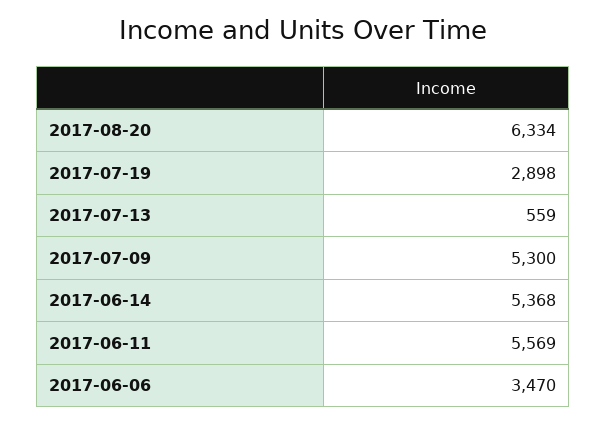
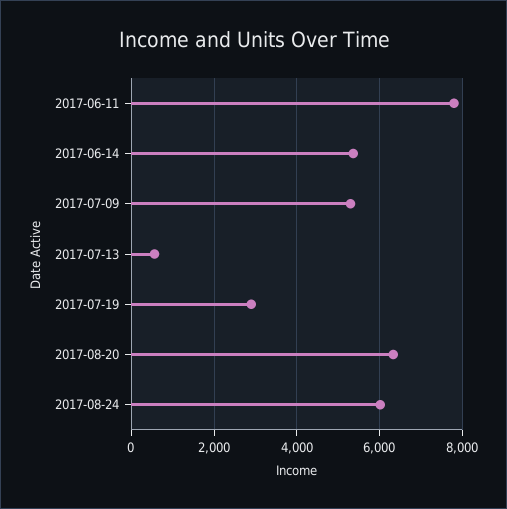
2017-06-11: 5569 -> 7800
2017-06-06: 3470 -> none
2017-08-24: none -> 6000

